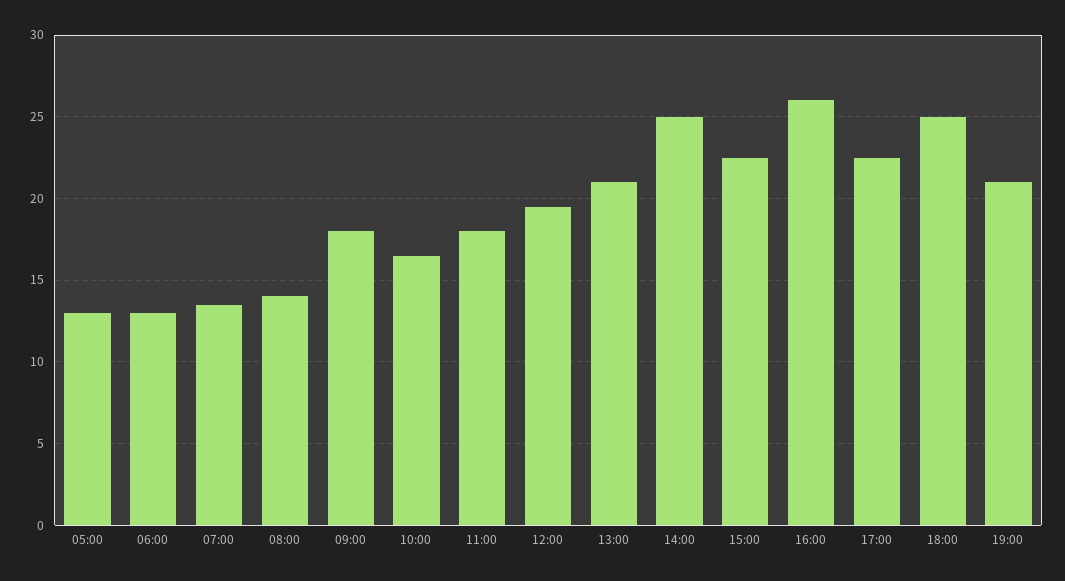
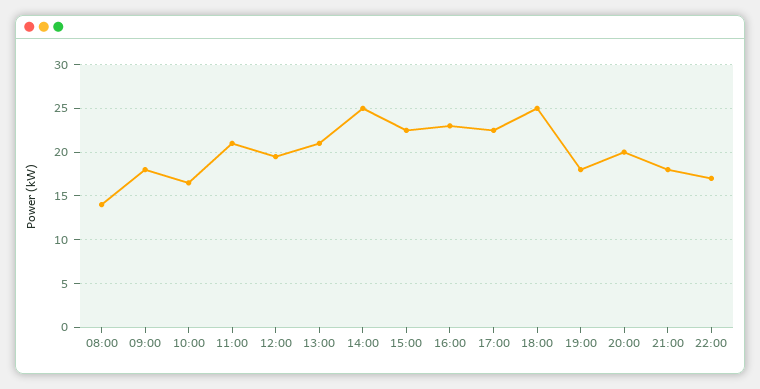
05:00: 13 -> none
06:00: 13 -> none
07:00: 13.5 -> none
11:00: 18 -> 21
16:00: 26 -> 23
19:00: 21 -> 18
20:00: none -> 20
21:00: none -> 18
22:00: none -> 17

